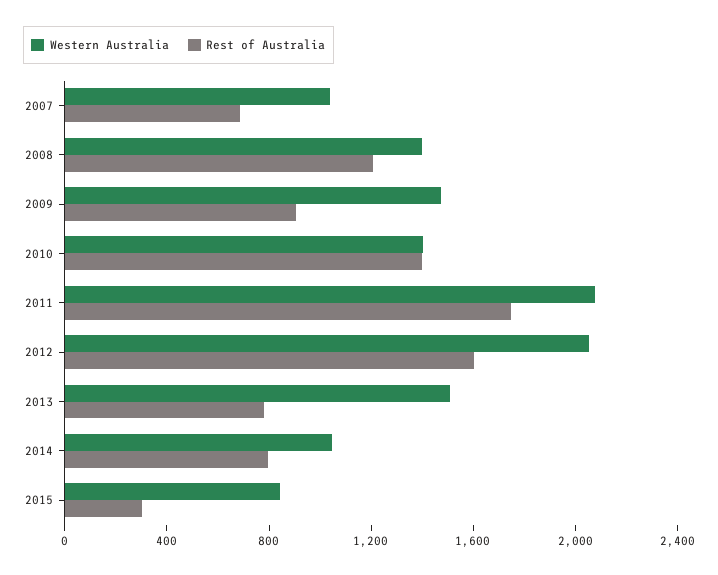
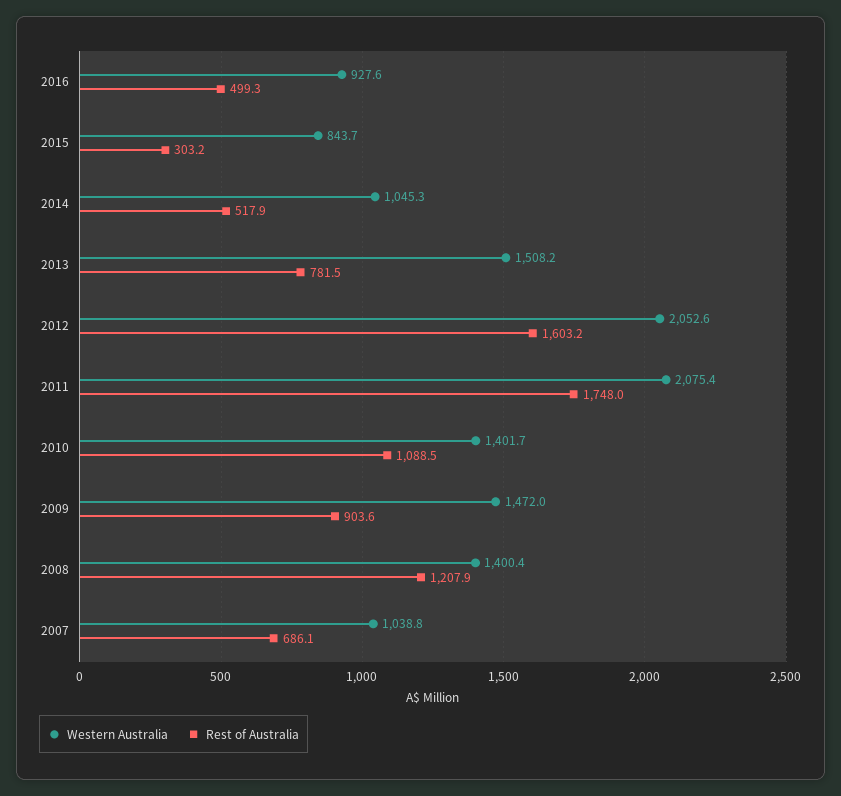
Rest of Australia, 2010: 1400 -> 1088.5
Rest of Australia, 2014: 800 -> 517.9
Western Australia, 2016: none -> 927.6
Rest of Australia, 2016: none -> 499.3

